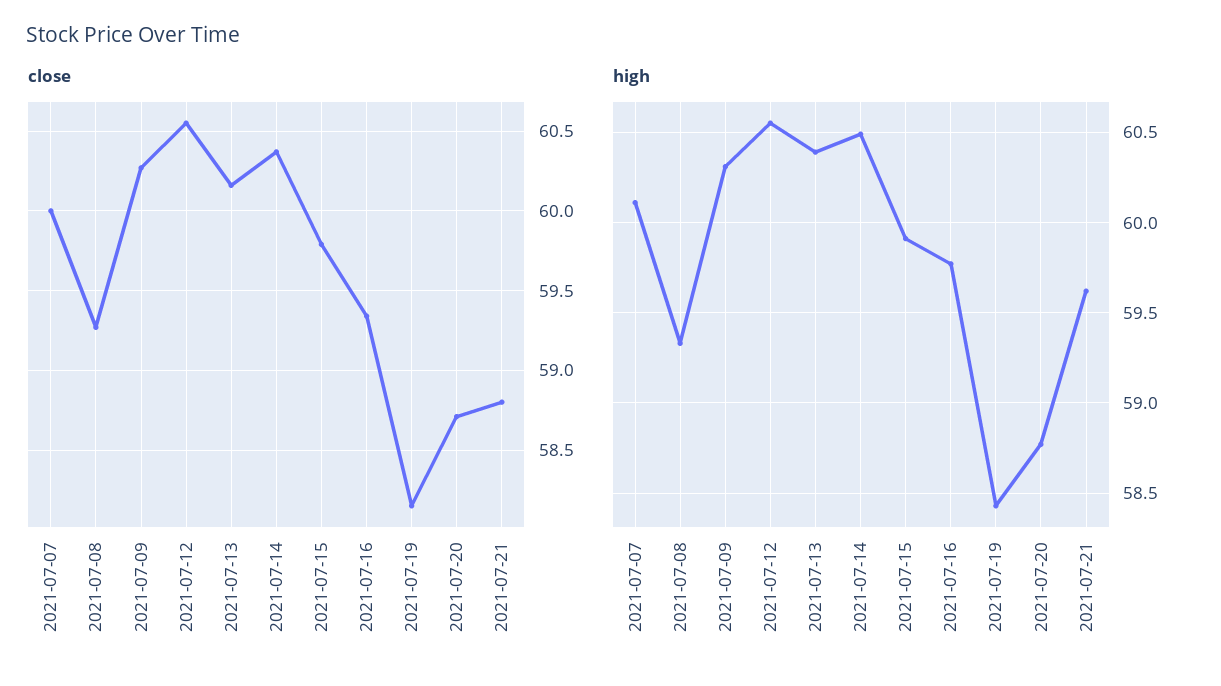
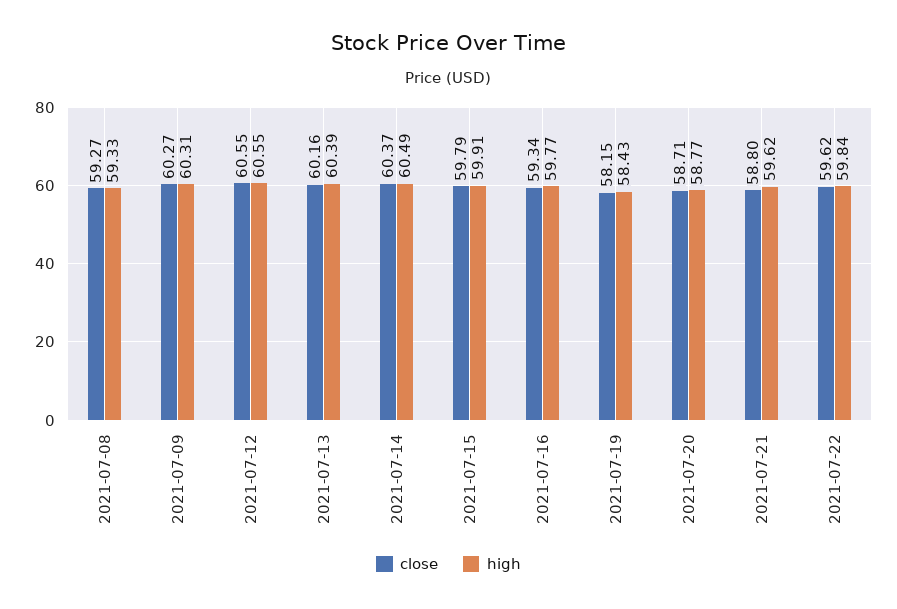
close, 2021-07-07: 60 -> none
high, 2021-07-07: 60.1 -> none
close, 2021-07-22: none -> 59.62
high, 2021-07-22: none -> 59.84

